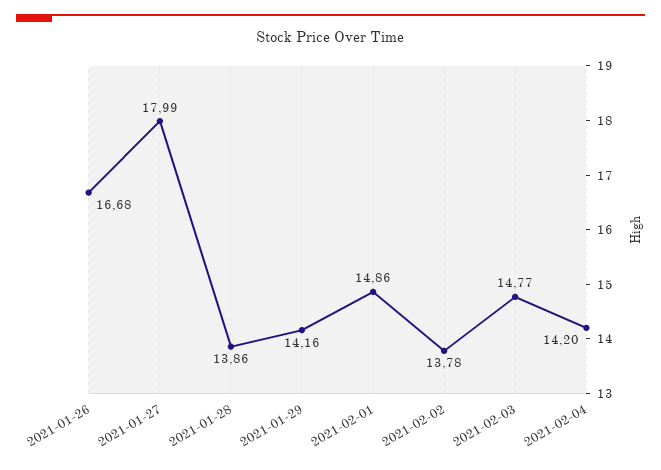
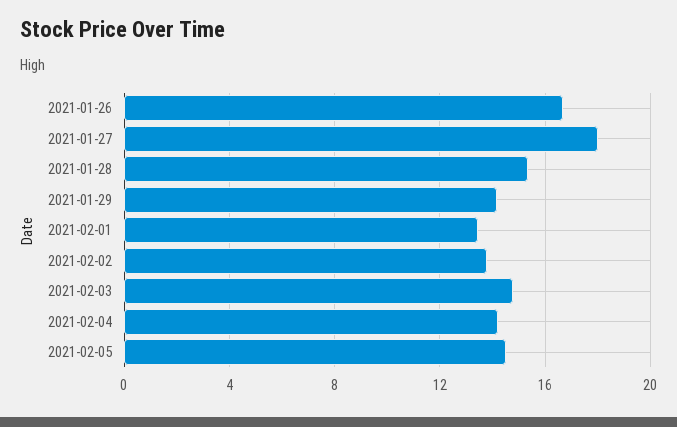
2021-01-28: 13.86 -> 15.5
2021-02-01: 14.86 -> 13.5
2021-02-05: none -> 14.5

